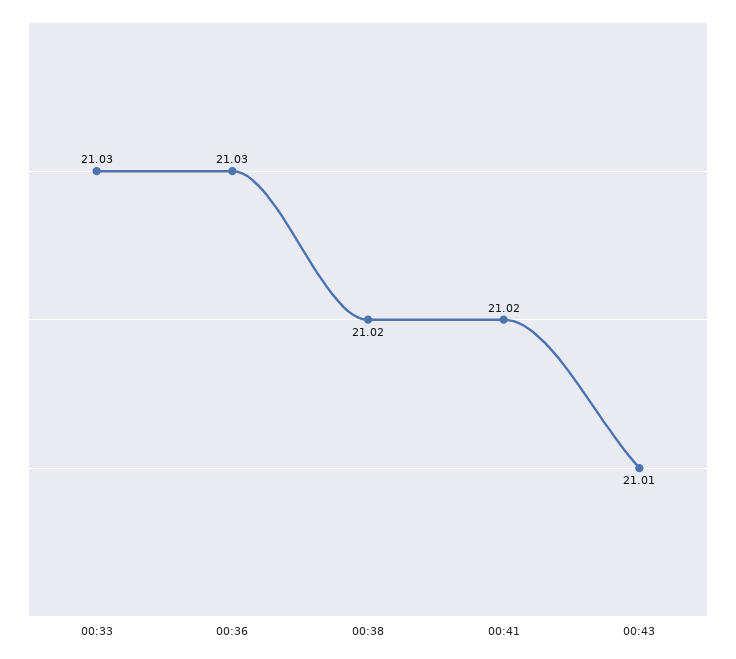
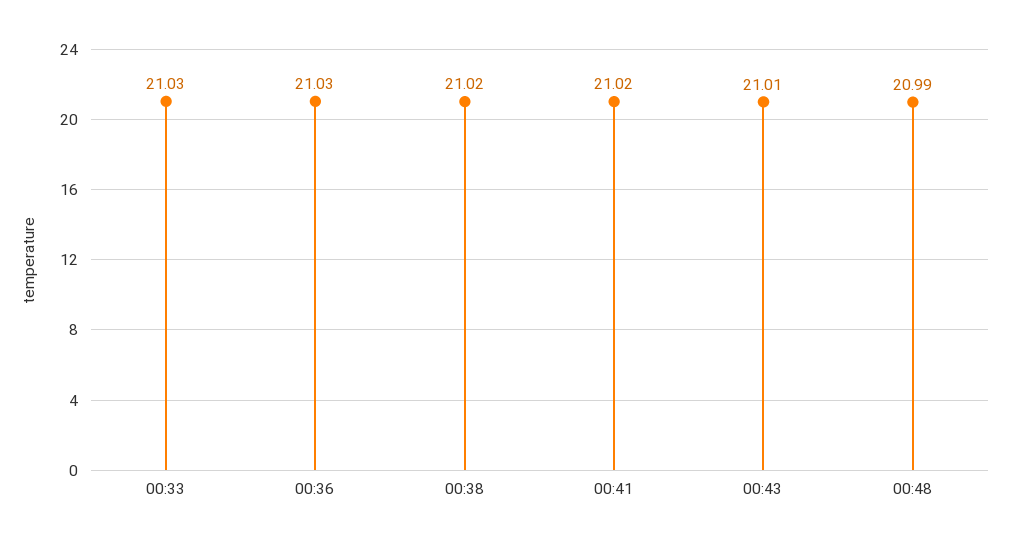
00:48: none -> 20.99

